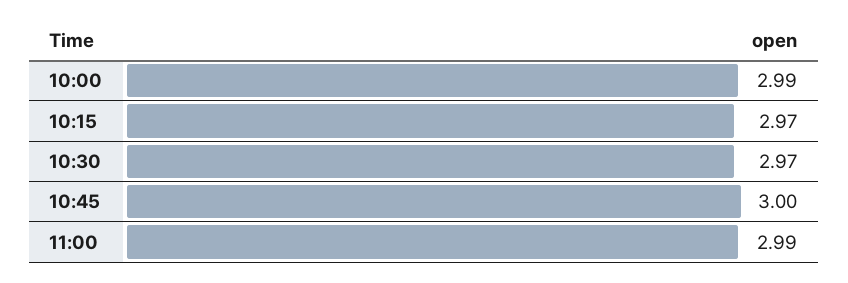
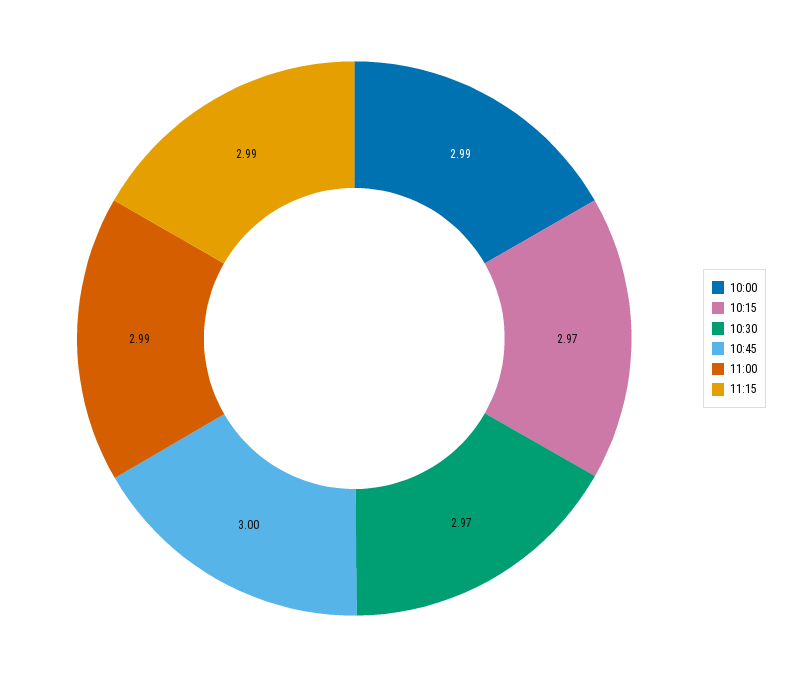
11:15: none -> 2.99

